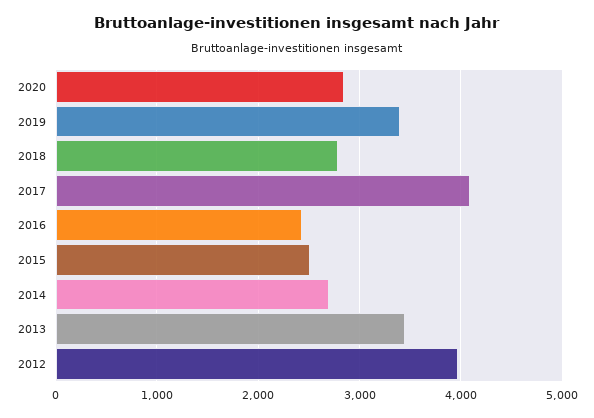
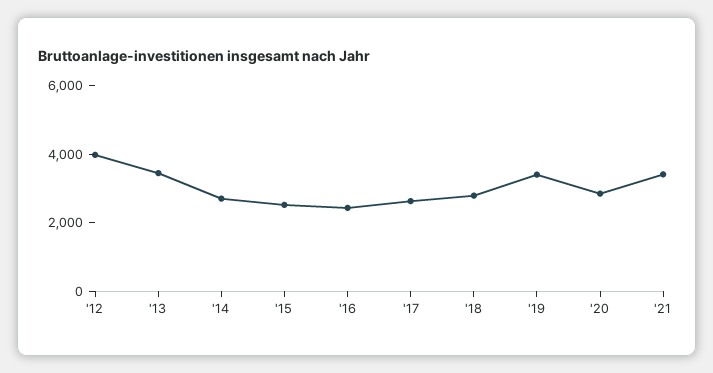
2017: 4100 -> 2500
'21: none -> 3500

